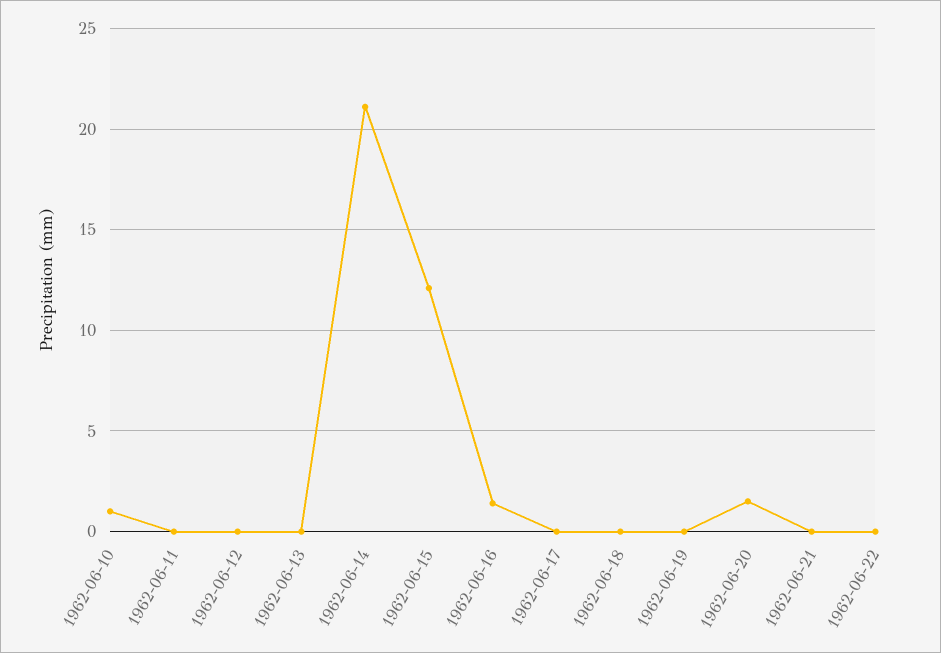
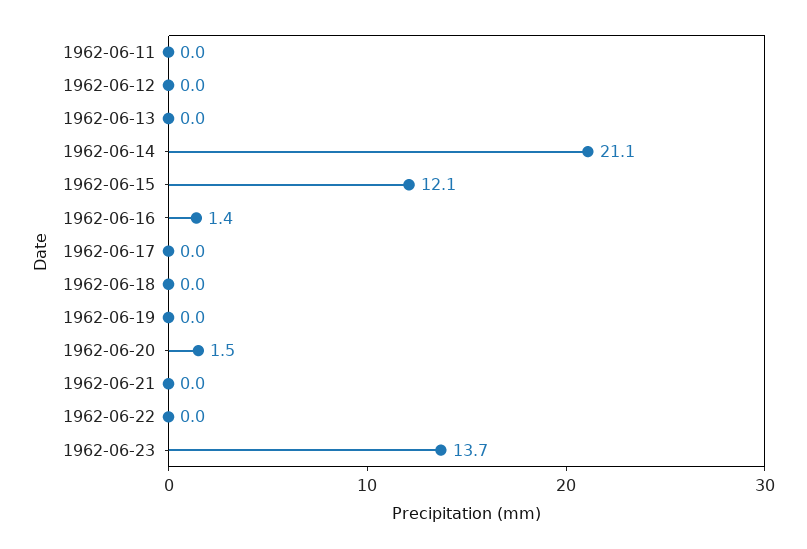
1962-06-10: 1 -> none
1962-06-23: none -> 13.7

